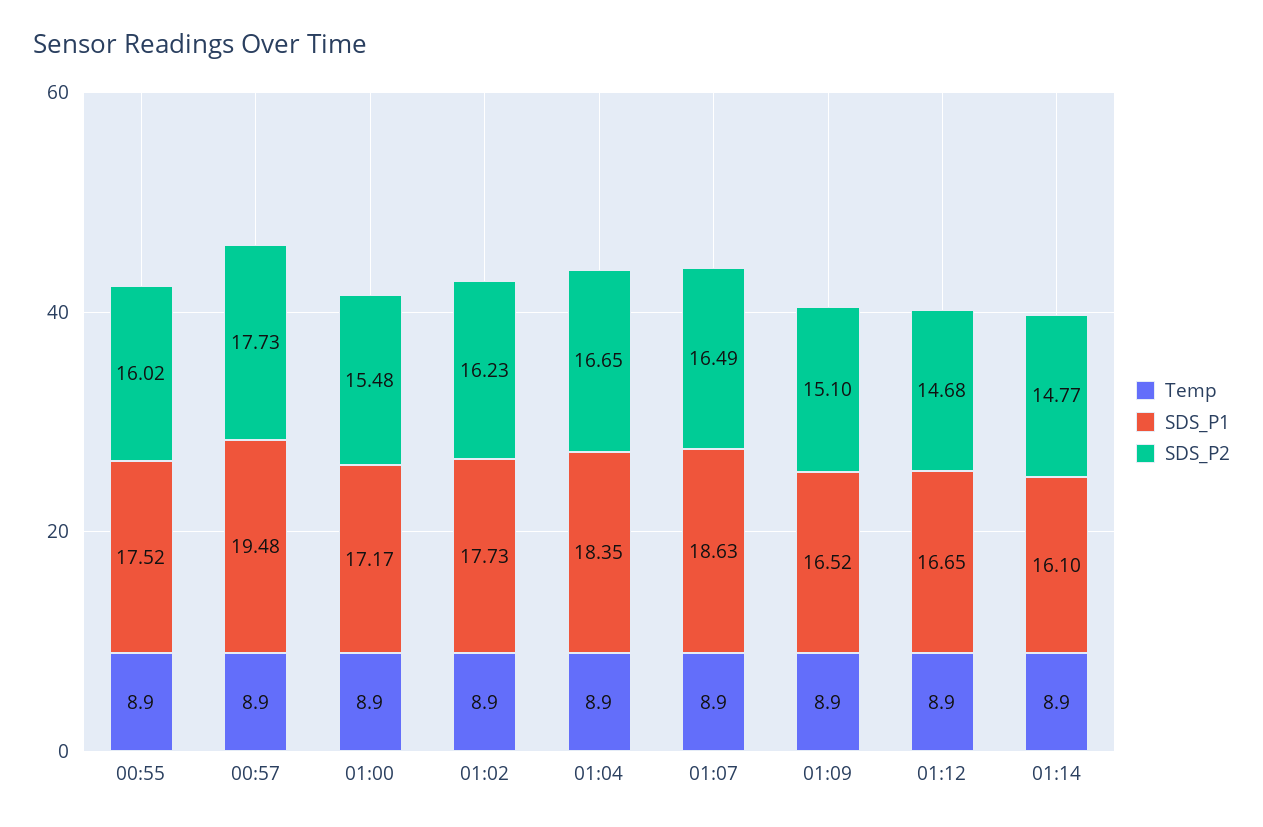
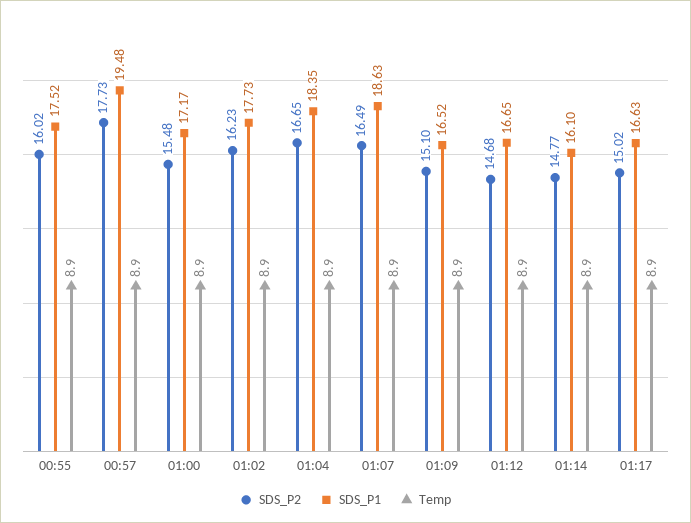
SDS_P2, 01:17: none -> 15.02
SDS_P1, 01:17: none -> 16.63
Temp, 01:17: none -> 8.9

